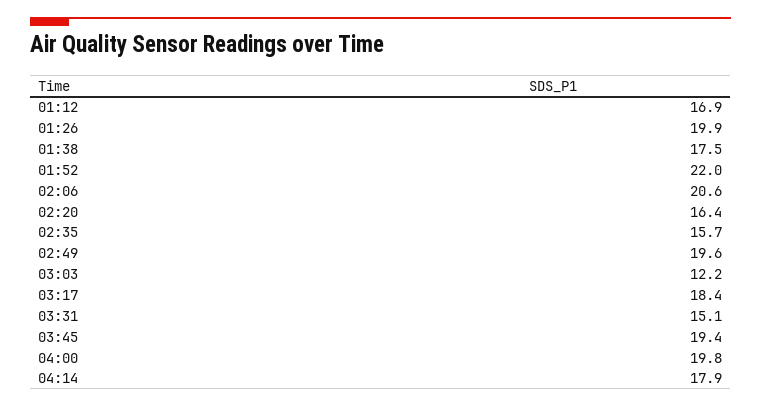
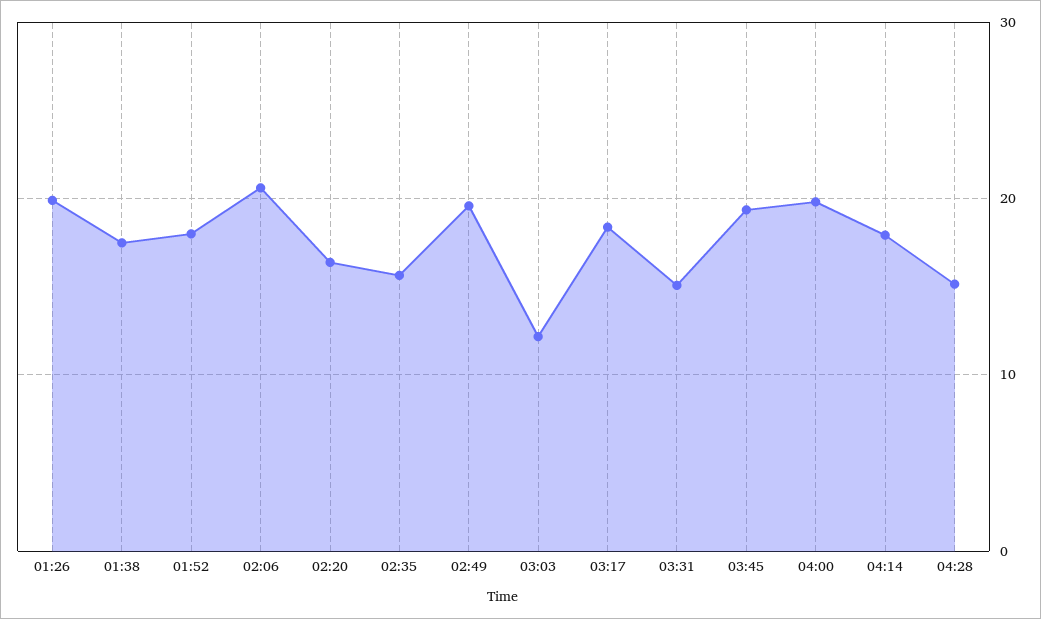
01:12: 16.9 -> none
01:52: 22 -> 18
04:28: none -> 15

